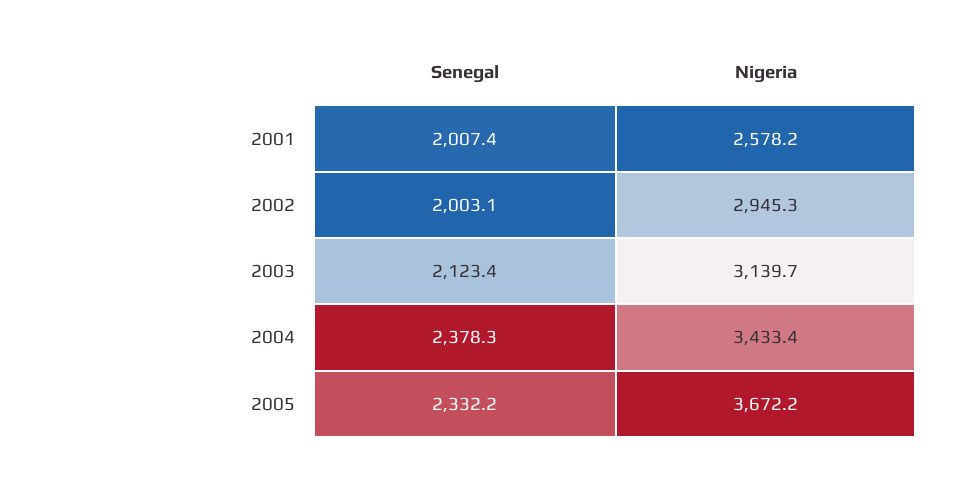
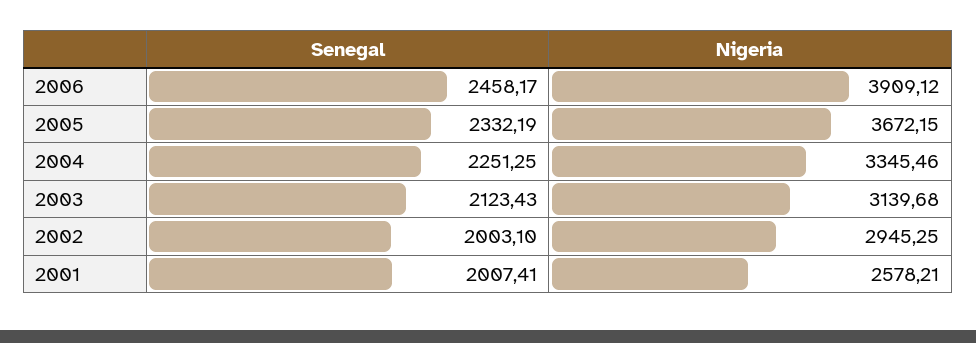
Senegal, 2004: 2378.3 -> 2251.25
Nigeria, 2004: 3433.4 -> 3345.46
Senegal, 2006: none -> 2458.17
Nigeria, 2006: none -> 3909.12

